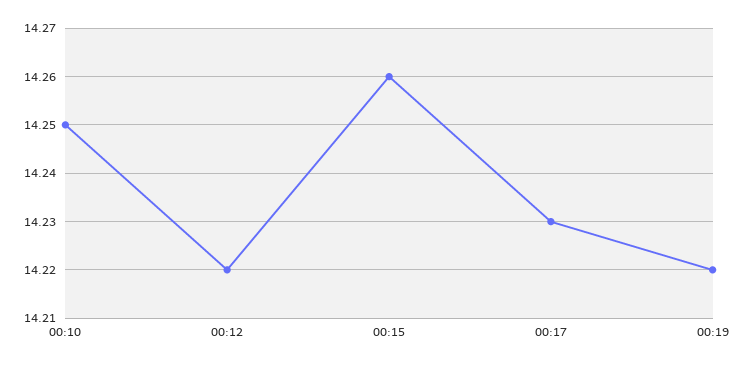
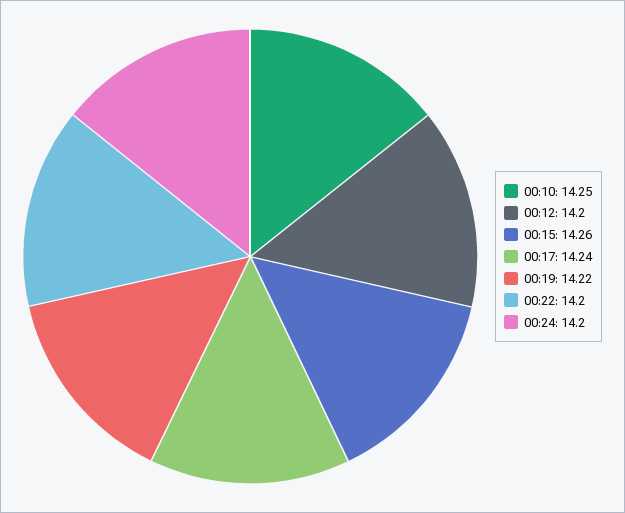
00:12: 14.22 -> 14.2
00:17: 14.23 -> 14.24
00:22: none -> 14.2
00:24: none -> 14.2

